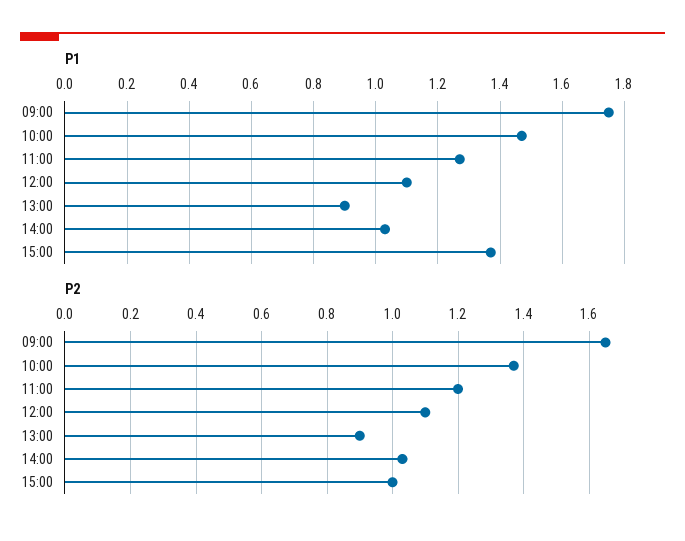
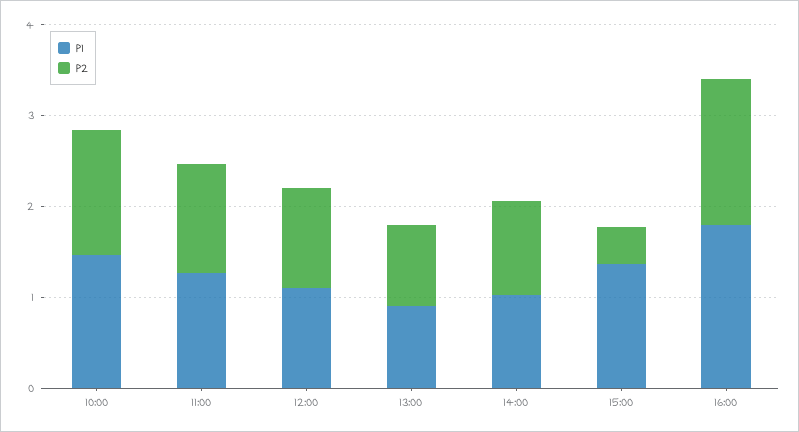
P1, 09:00: 1.75 -> none
P2, 09:00: 1.65 -> none
P2, 15:00: 1 -> 0.4
P1, 16:00: none -> 1.8
P2, 16:00: none -> 1.6

